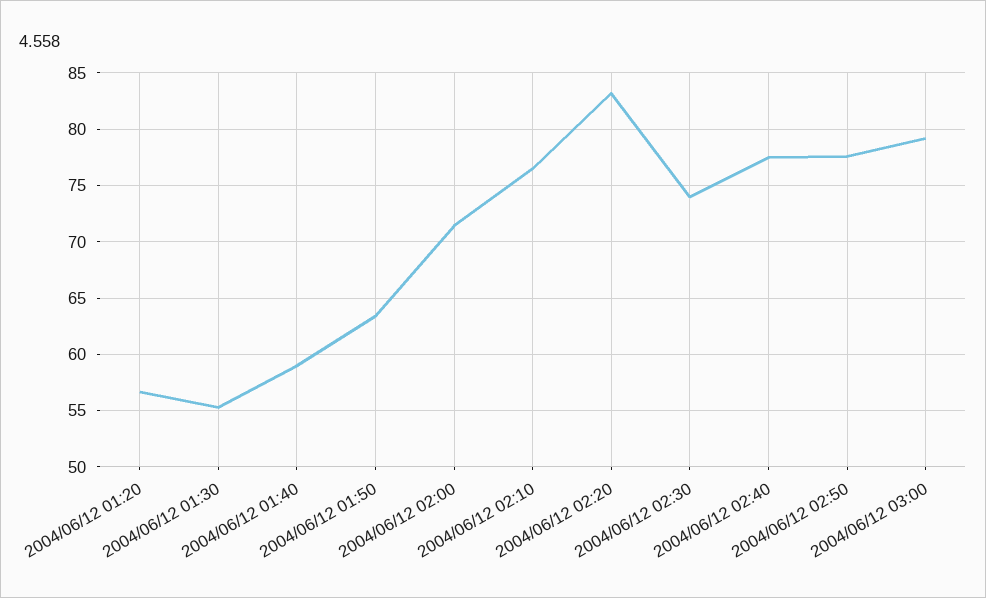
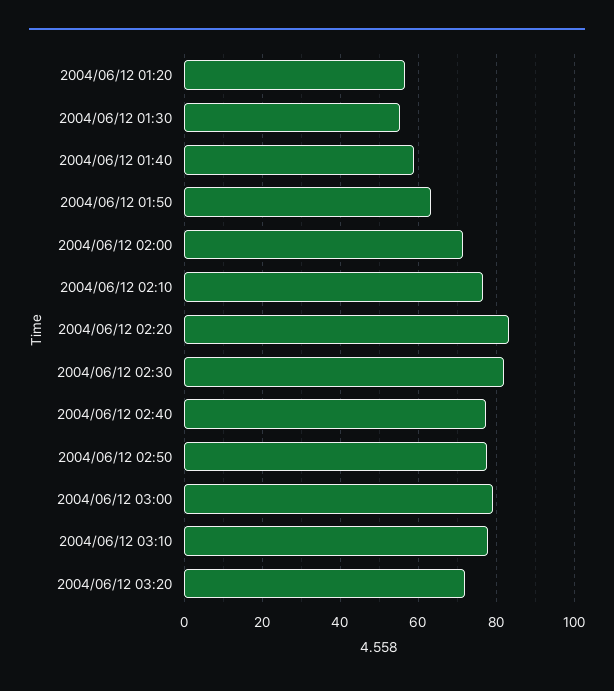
2004/06/12 02:30: 74 -> 82
2004/06/12 03:10: none -> 78
2004/06/12 03:20: none -> 72

